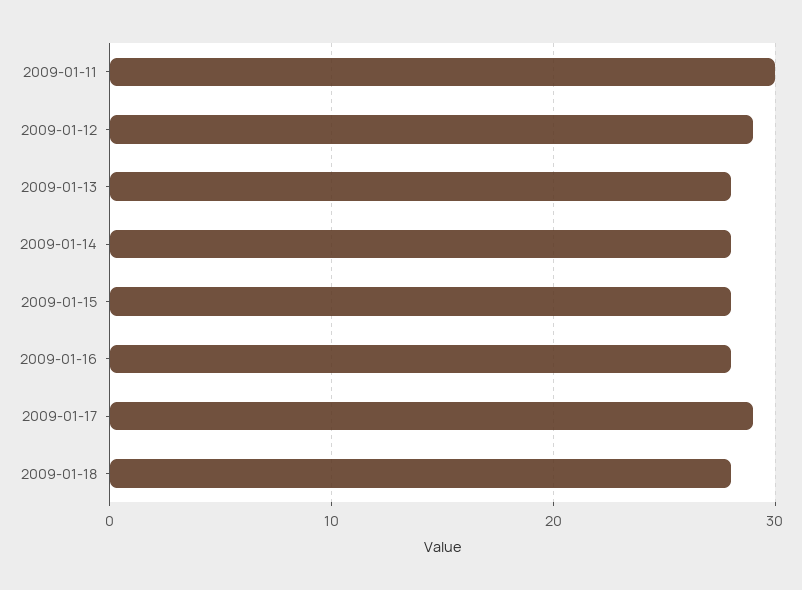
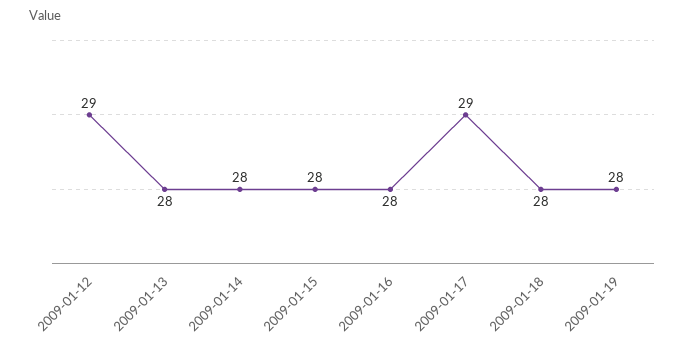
2009-01-11: 30 -> none
2009-01-19: none -> 28

